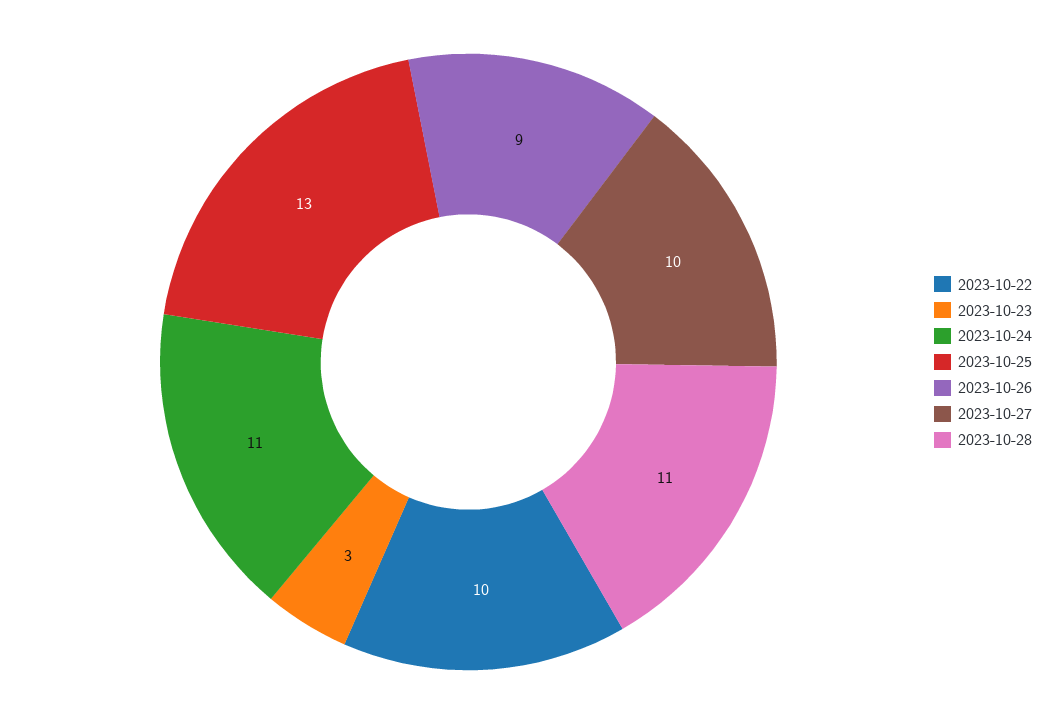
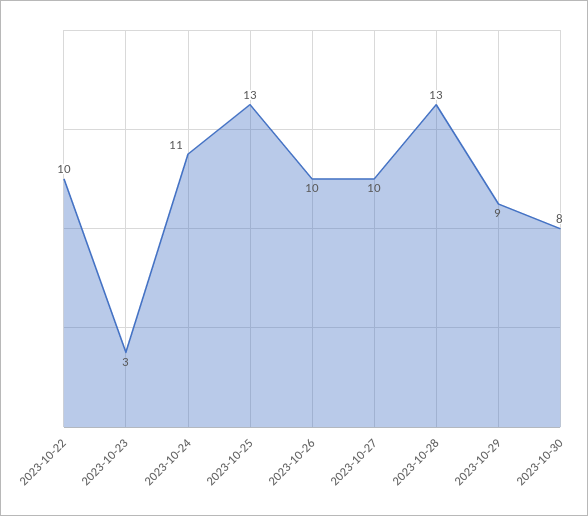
2023-10-26: 9 -> 10
2023-10-28: 11 -> 13
2023-10-29: none -> 9
2023-10-30: none -> 8

